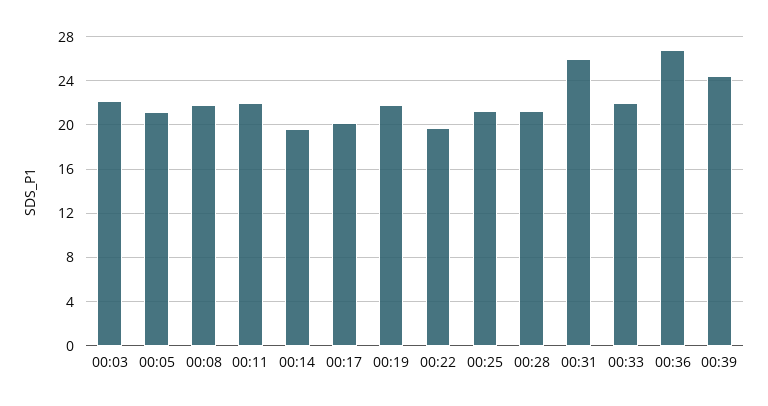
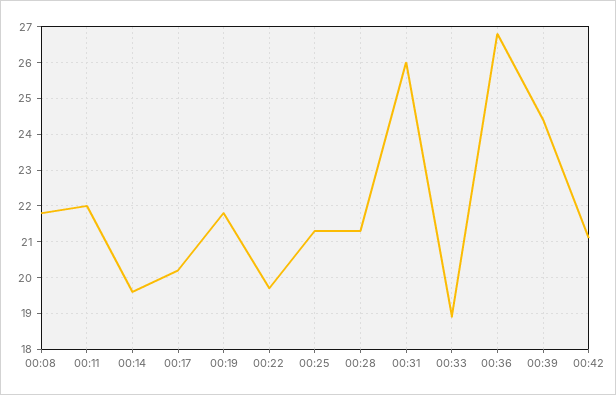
00:03: 22 -> none
00:05: 21 -> none
00:33: 22 -> 19
00:42: none -> 21

